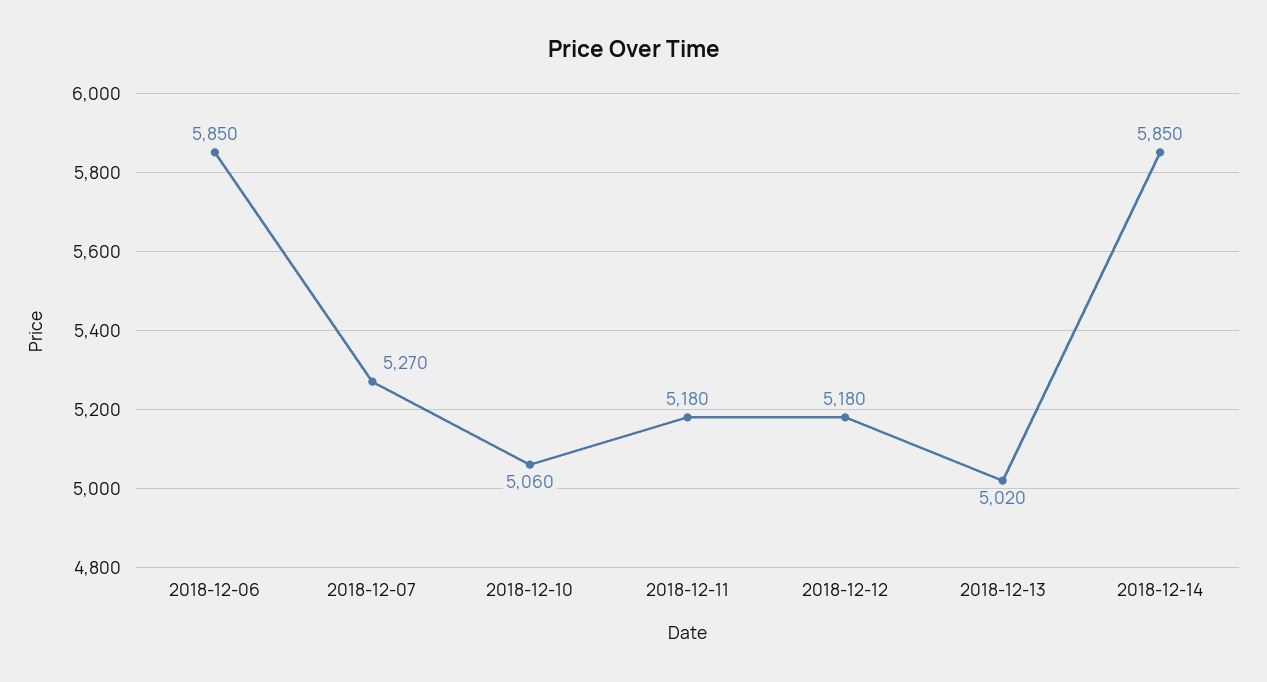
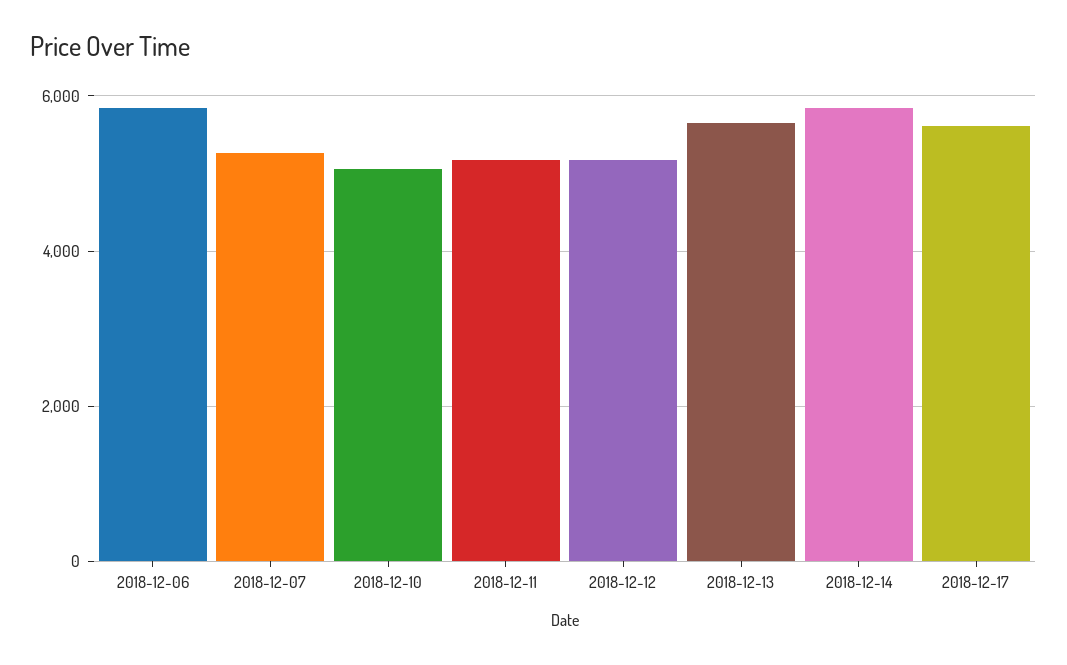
2018-12-13: 5020 -> 5600
2018-12-17: none -> 5600

